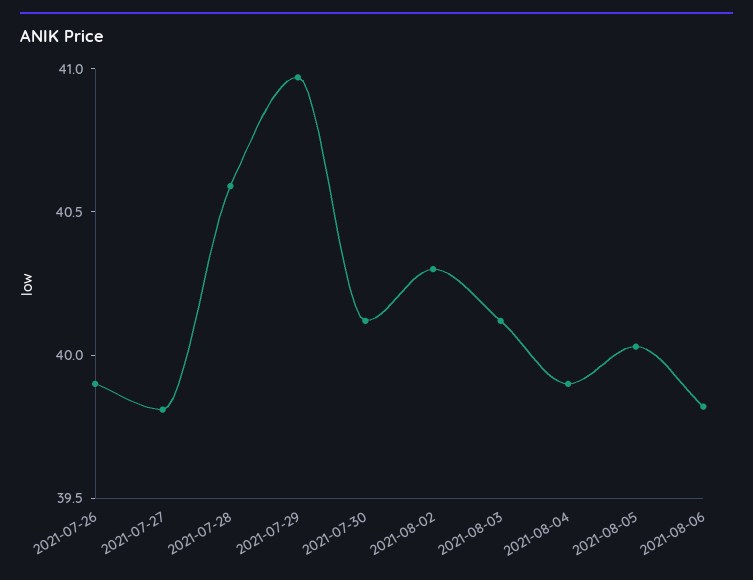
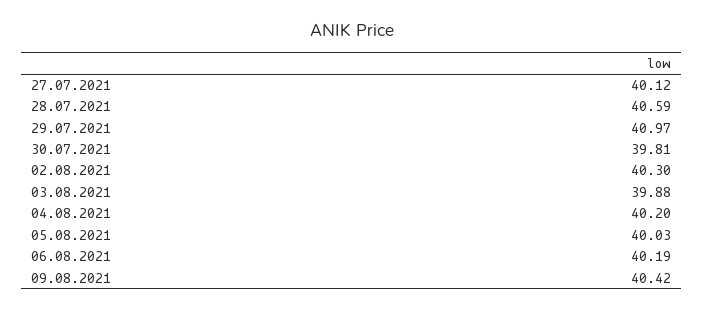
2021-07-26: 39.9 -> none
2021-07-27: 39.8 -> 40.12
2021-07-30: 40.1 -> 39.81
2021-08-03: 40.1 -> 39.88
2021-08-04: 39.9 -> 40.2
2021-08-06: 39.8 -> 40.19
09.08.2021: none -> 40.42

